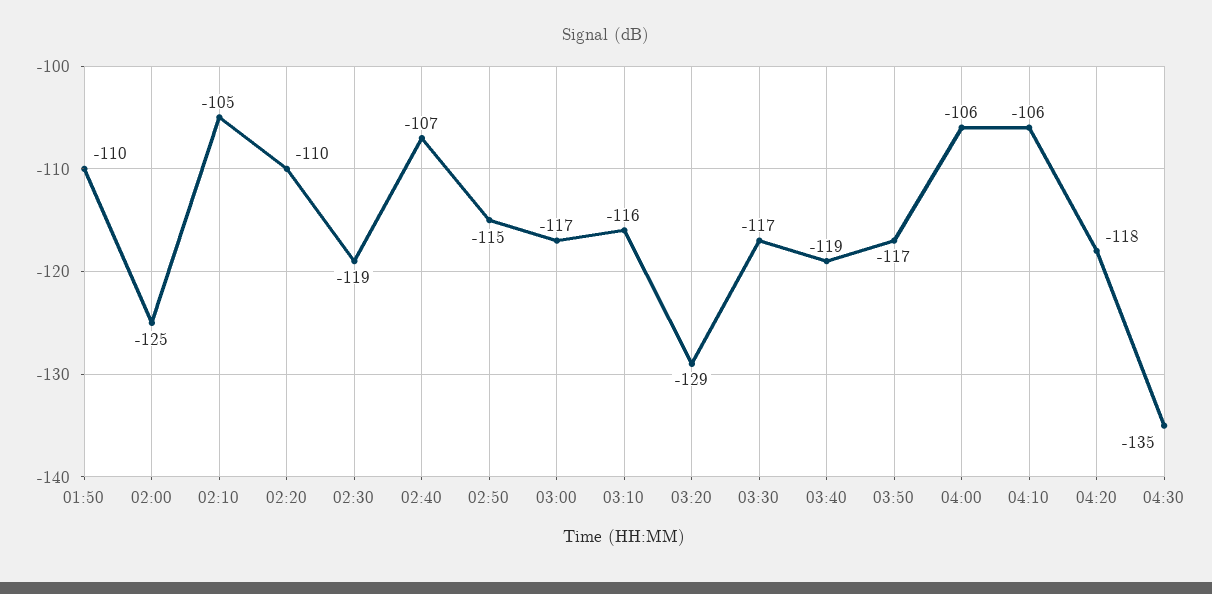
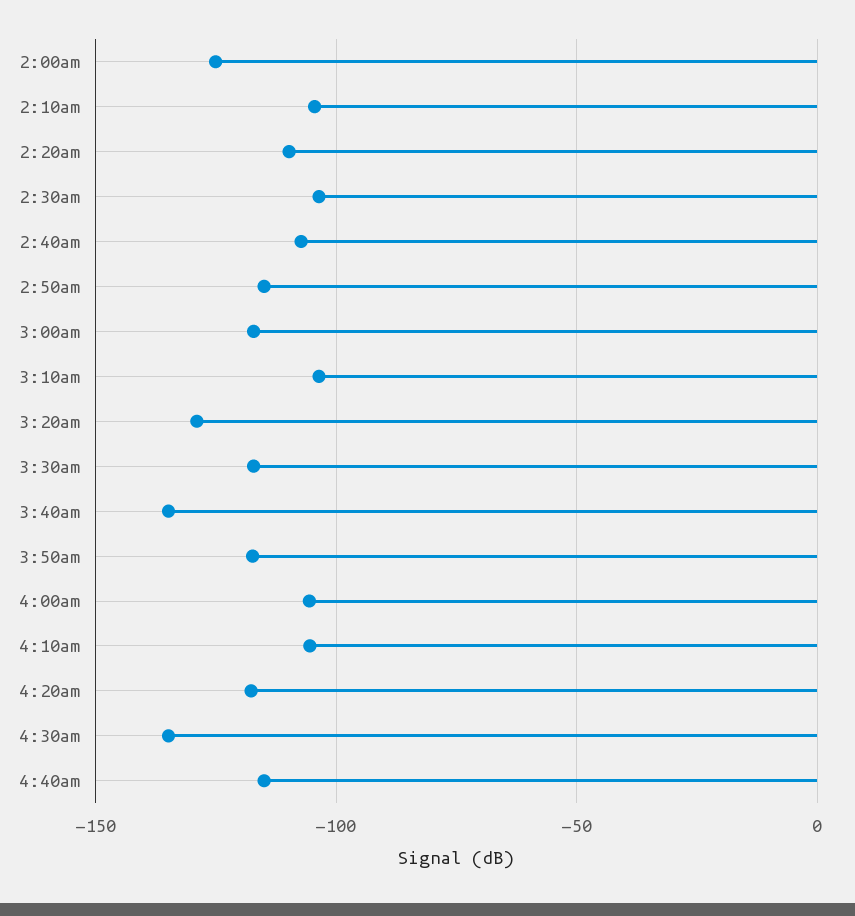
01:50: -110 -> none
02:30: -119 -> -105
03:10: -116 -> -105
03:40: -119 -> -135
4:40am: none -> -115

